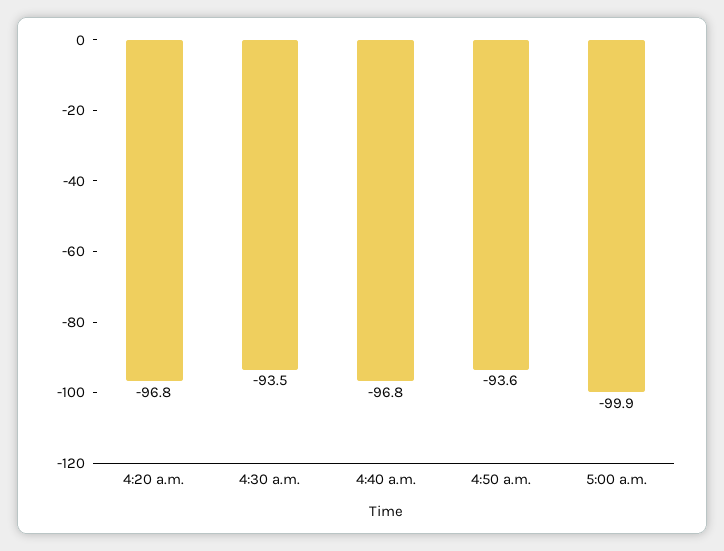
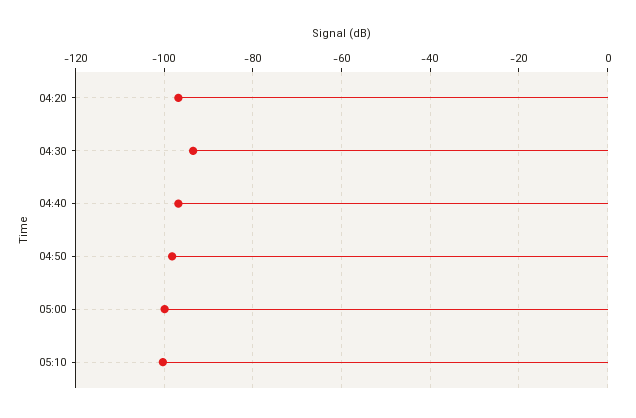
4:50 a.m.: -93.6 -> -98
05:10: none -> -100

